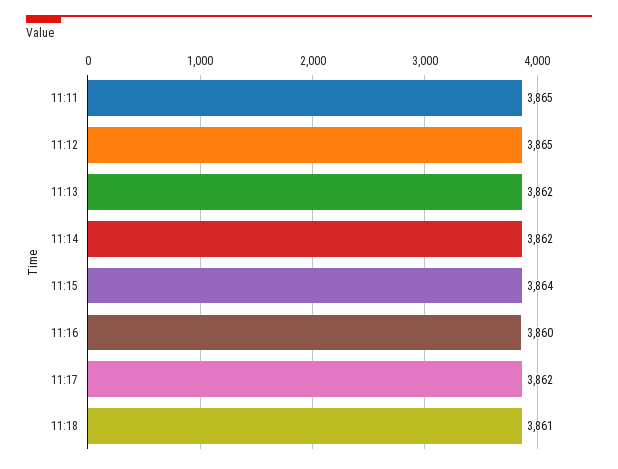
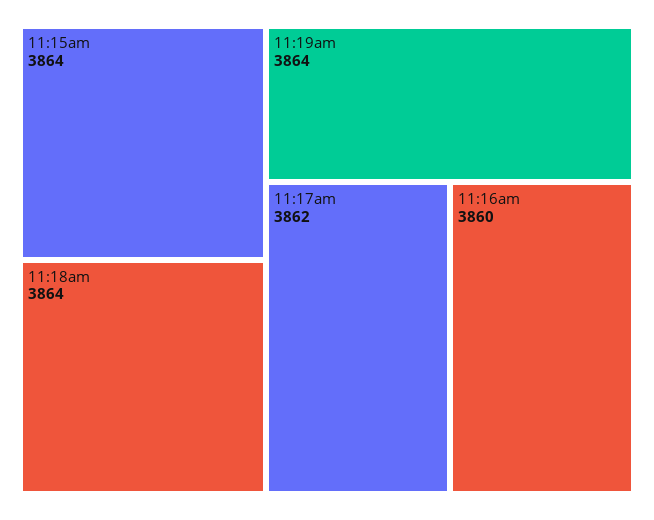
11:11: 3865 -> none
11:12: 3865 -> none
11:13: 3862 -> none
11:14: 3862 -> none
11:18: 3861 -> 3864
11:19am: none -> 3864

